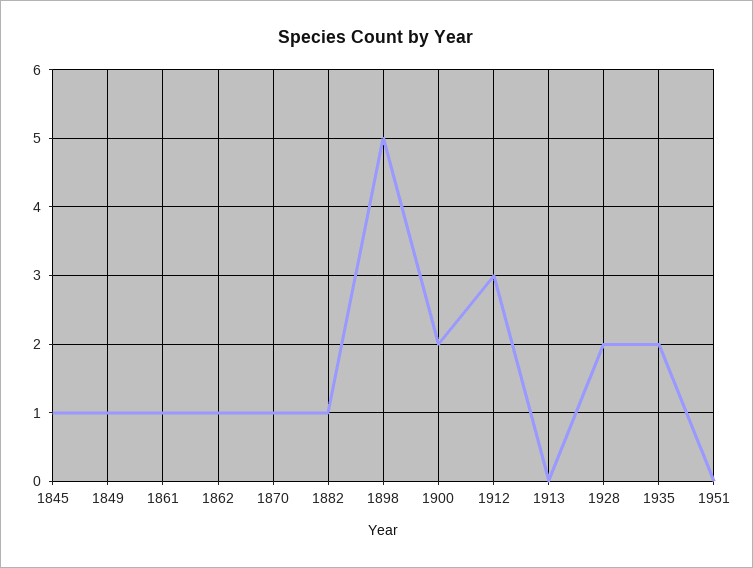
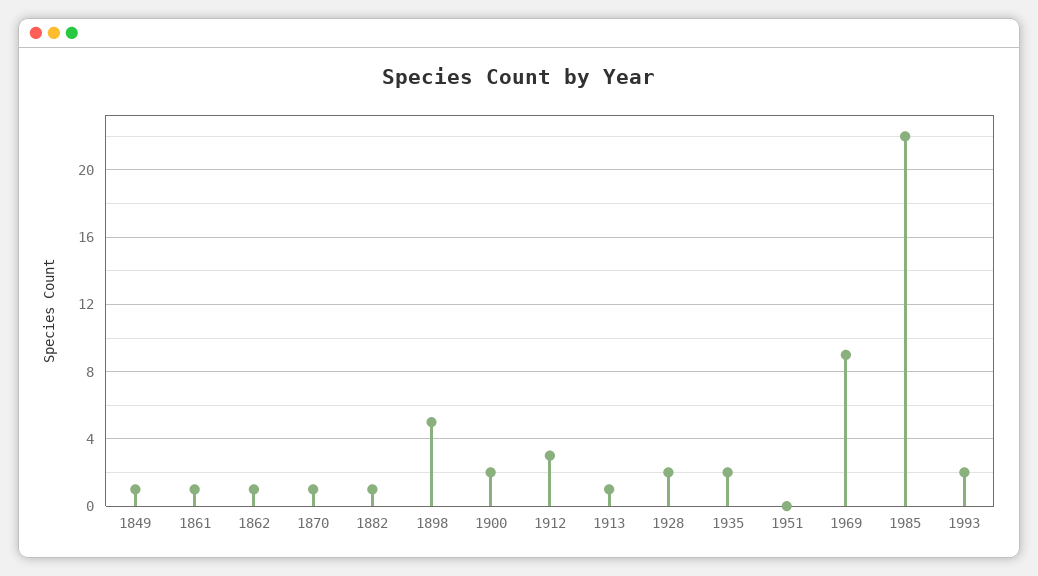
1845: 1 -> none
1913: 0 -> 1
1969: none -> 9
1985: none -> 22
1993: none -> 2

